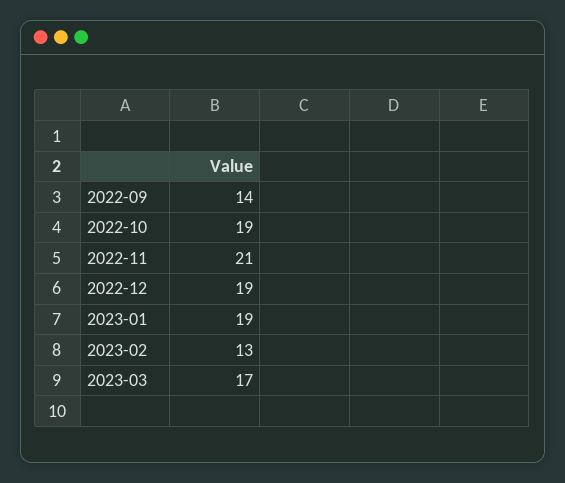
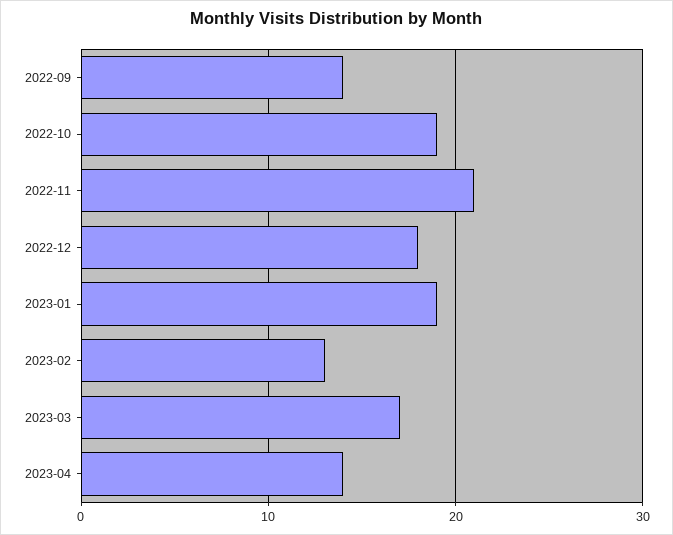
2022-12: 19 -> 18
2023-04: none -> 14

